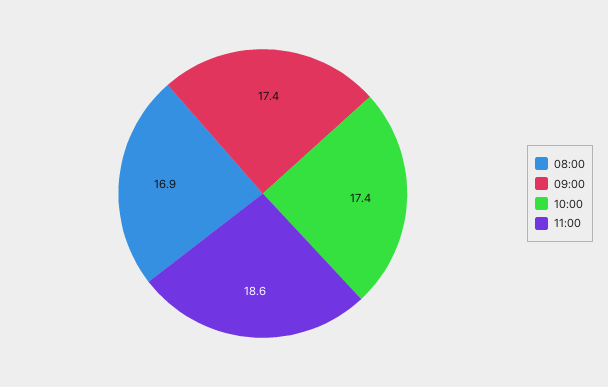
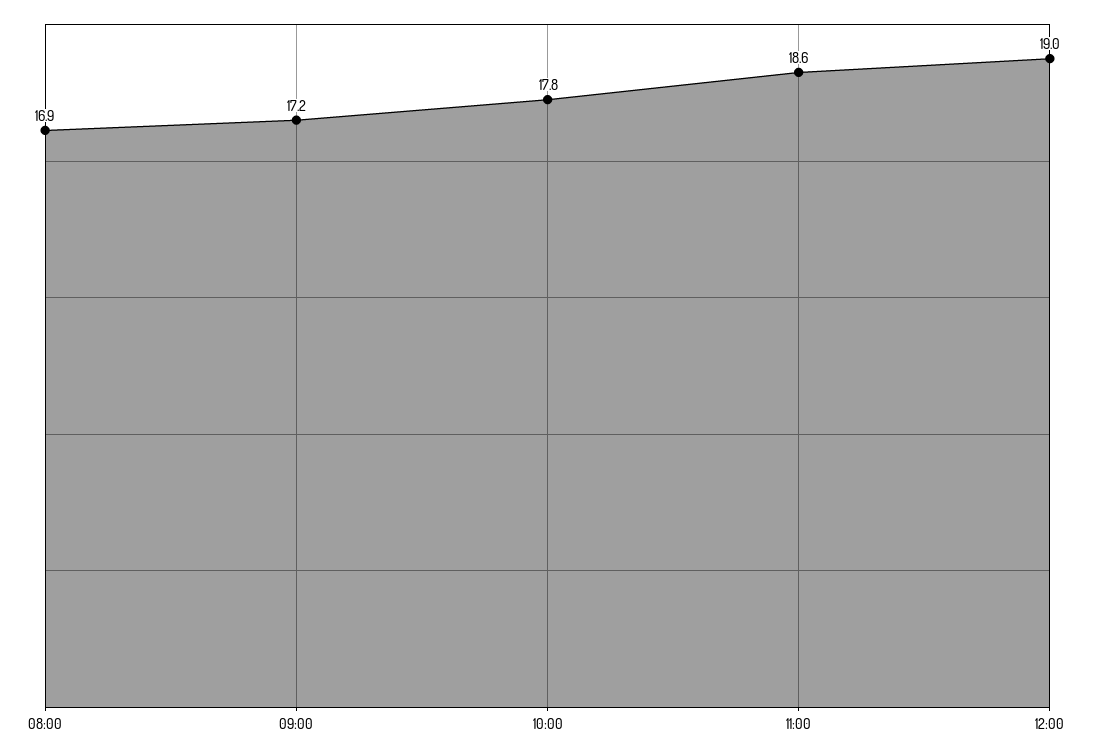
09:00: 17.4 -> 17.2
10:00: 17.4 -> 17.8
12:00: none -> 19

